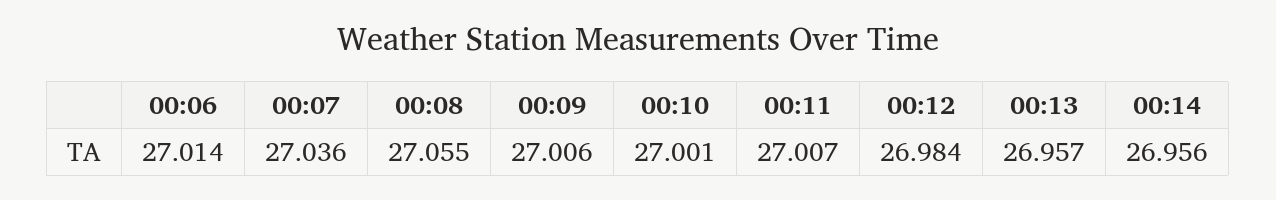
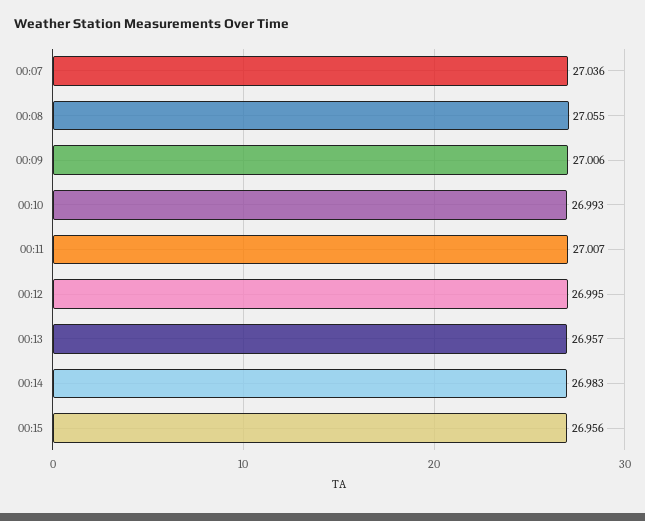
00:06: 27.014 -> none
00:10: 27.001 -> 26.993
00:12: 26.984 -> 26.995
00:14: 26.956 -> 26.983
00:15: none -> 26.956

